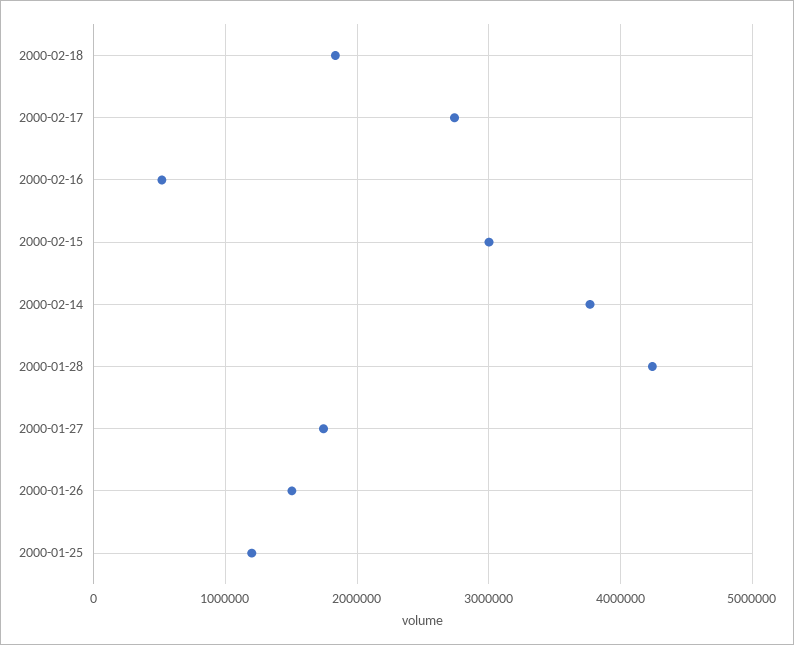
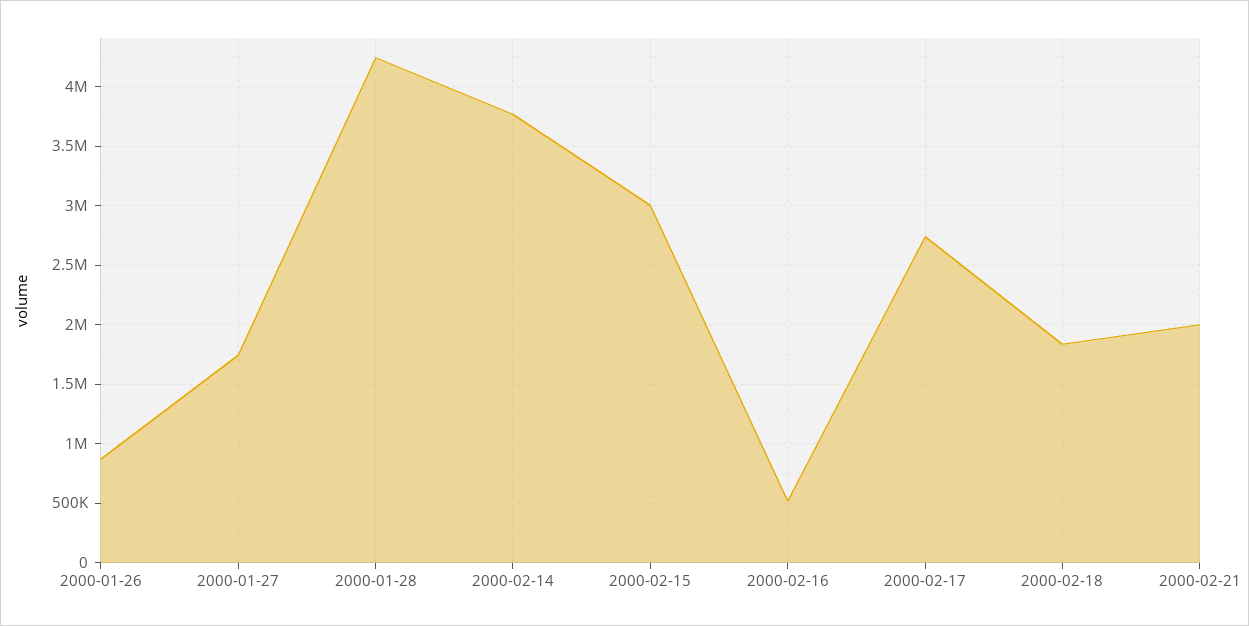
2000-01-26: 1500000 -> 900000
2000-01-25: 1200000 -> none
2000-02-21: none -> 2000000

